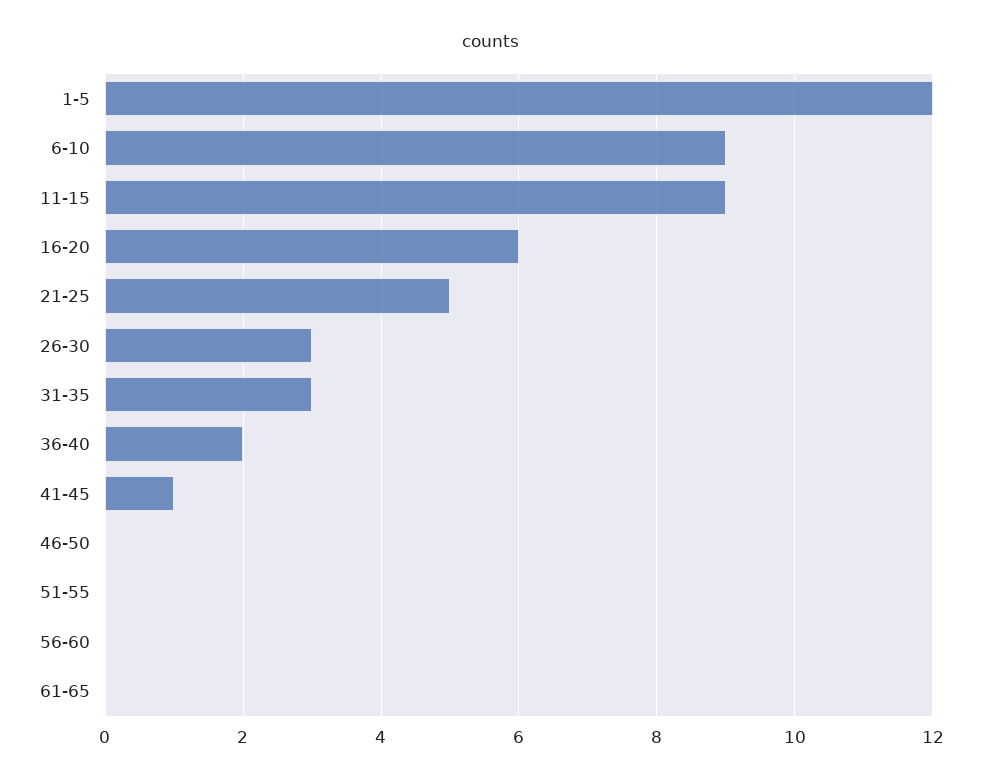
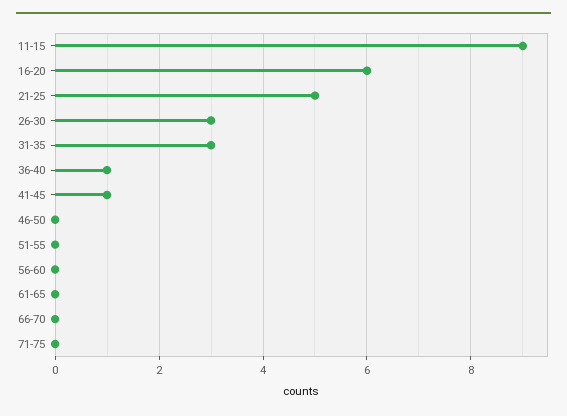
1-5: 12 -> none
6-10: 9 -> none
36-40: 2 -> 1
66-70: none -> 0
71-75: none -> 0

